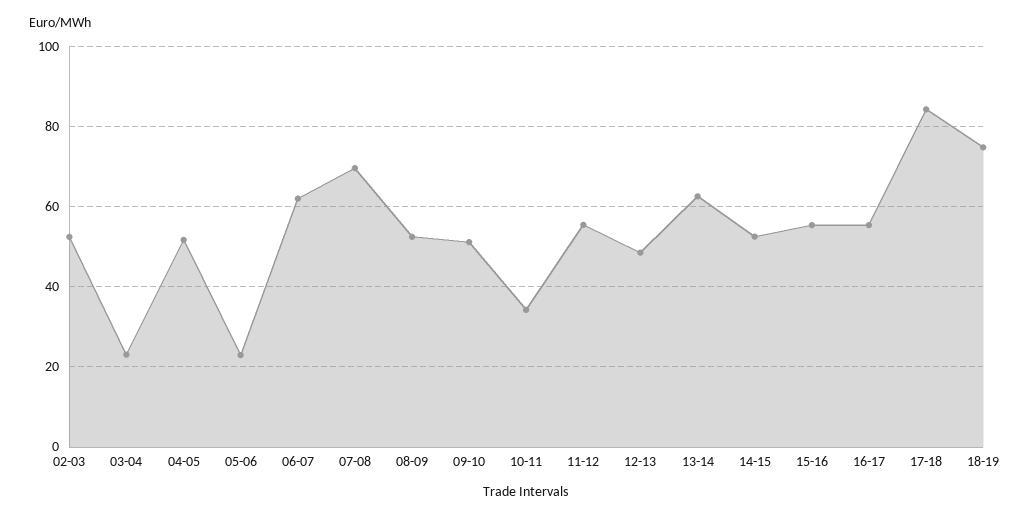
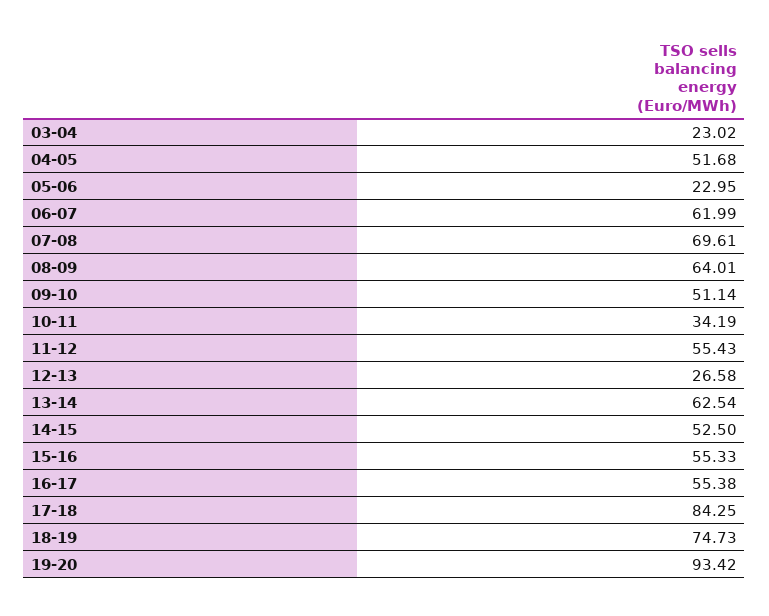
02-03: 52 -> none
08-09: 52 -> 64.01
12-13: 48 -> 26.58
19-20: none -> 93.42

